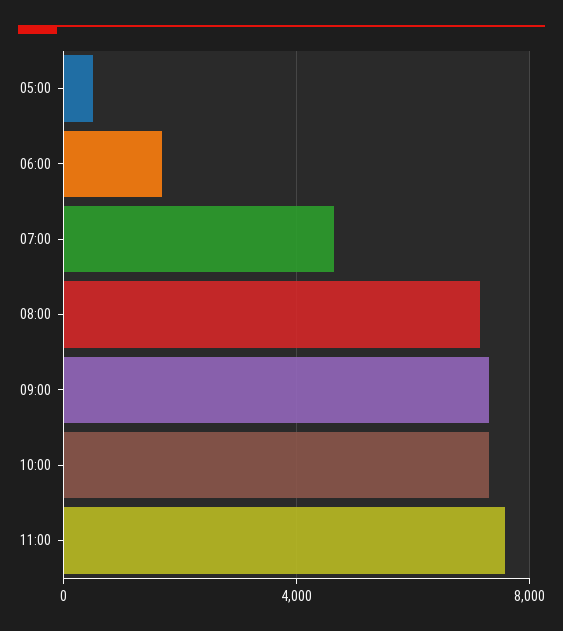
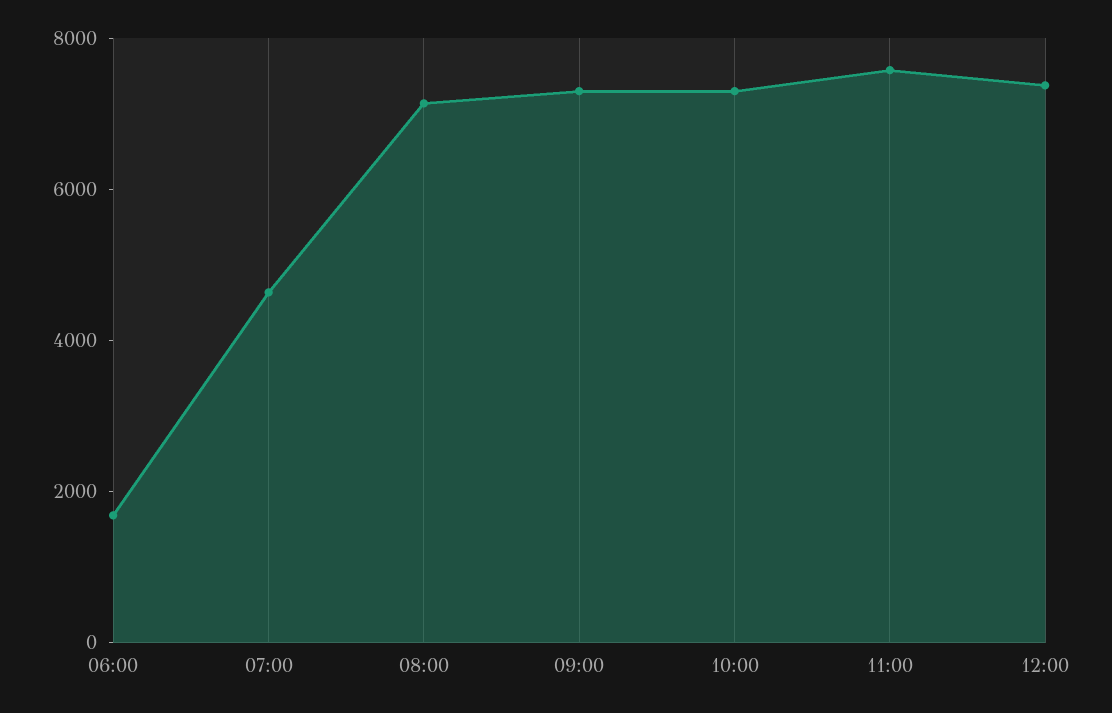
05:00: 500 -> none
12:00: none -> 7500

